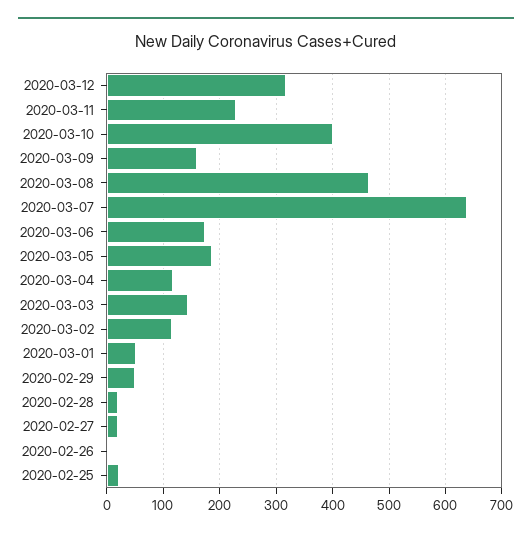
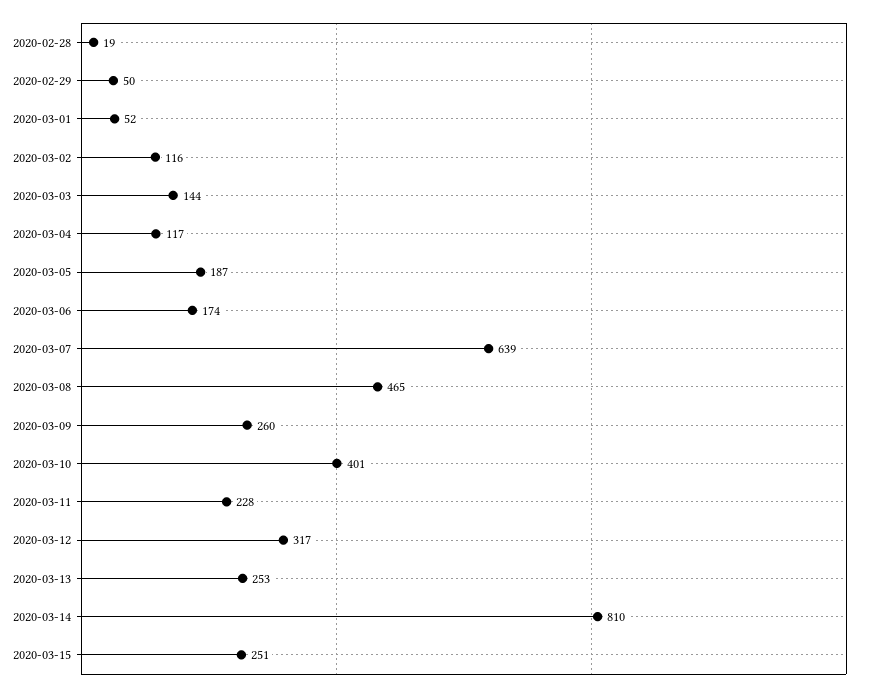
2020-03-09: 160 -> 260
2020-02-27: 20 -> none
2020-02-26: 0 -> none
2020-02-25: 20 -> none
2020-03-13: none -> 253
2020-03-14: none -> 810
2020-03-15: none -> 251

